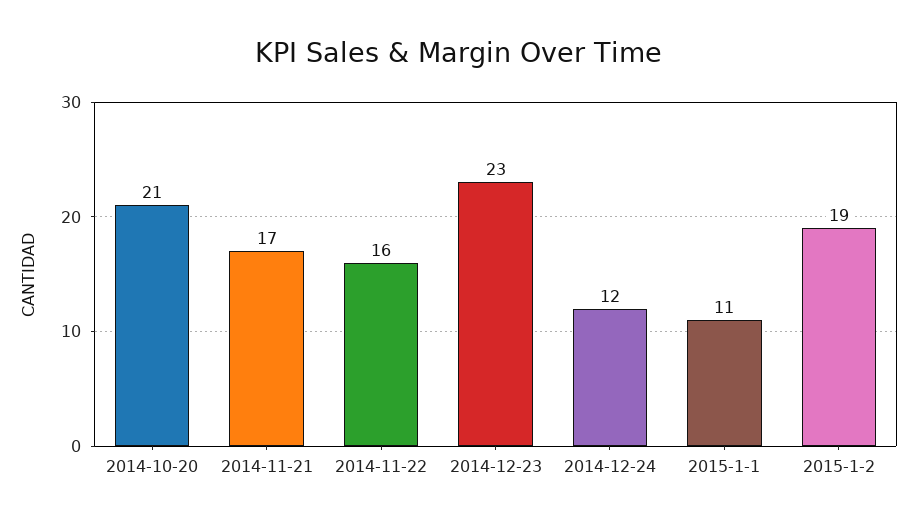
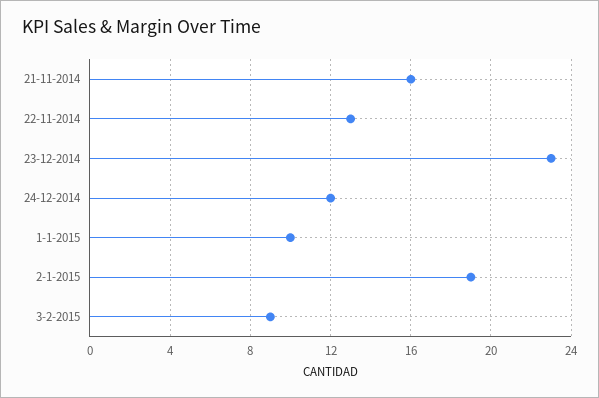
2014-10-20: 21 -> none
2014-11-21: 17 -> 16
2014-11-22: 16 -> 13
2015-1-1: 11 -> 10
3-2-2015: none -> 9

